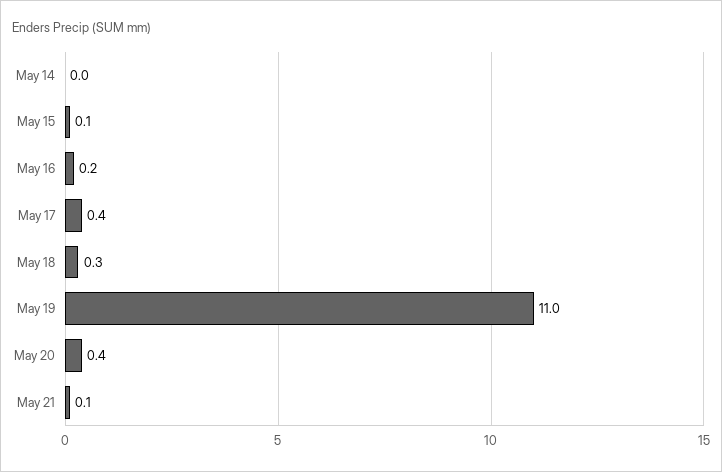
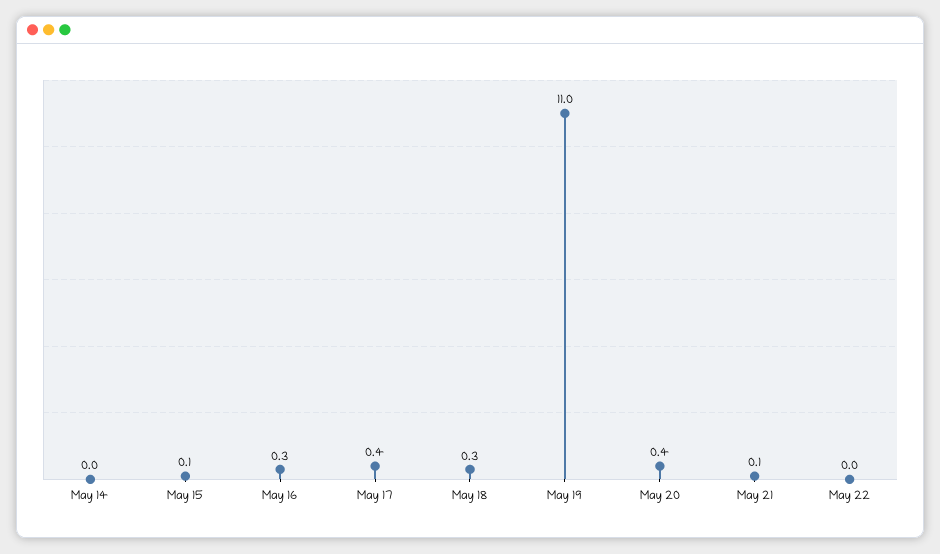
May 16: 0.2 -> 0.3
May 22: none -> 0

